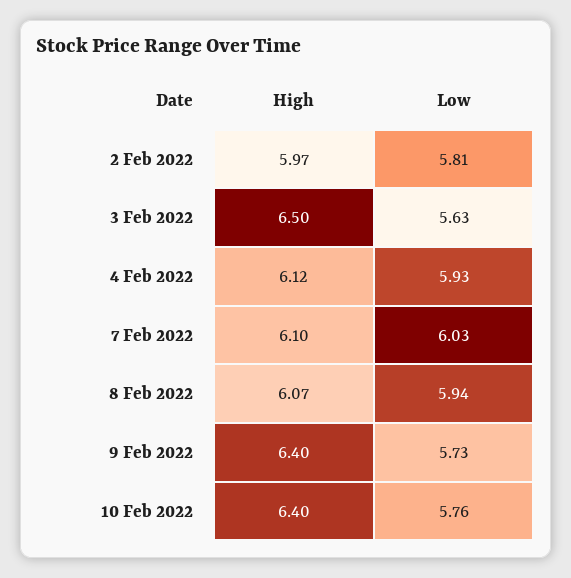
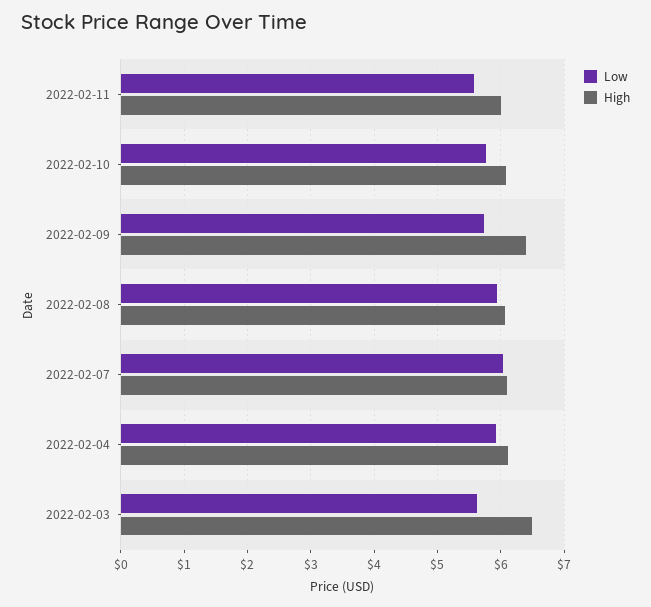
High, 2 Feb 2022: 5.97 -> none
Low, 2 Feb 2022: 5.81 -> none
High, 10 Feb 2022: 6.4 -> 6.1
Low, 2022-02-11: none -> 5.6
High, 2022-02-11: none -> 6

